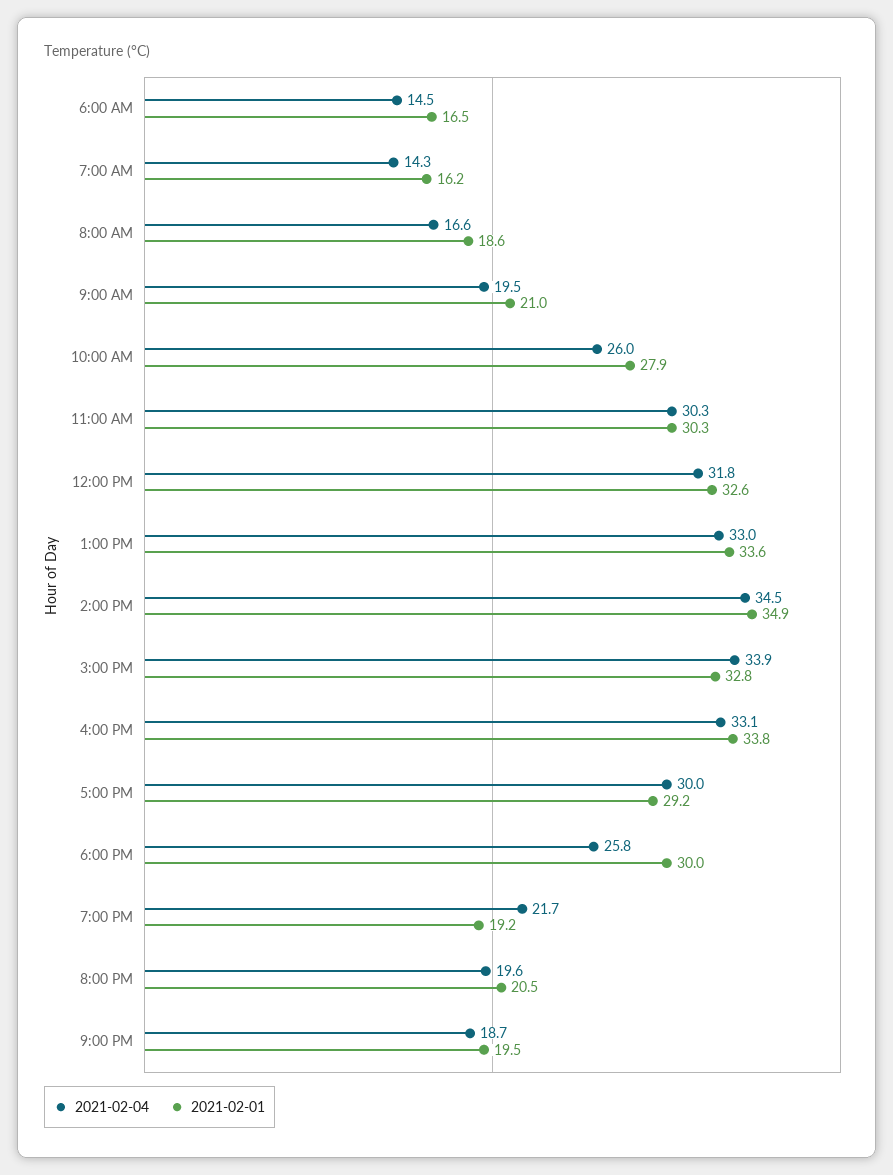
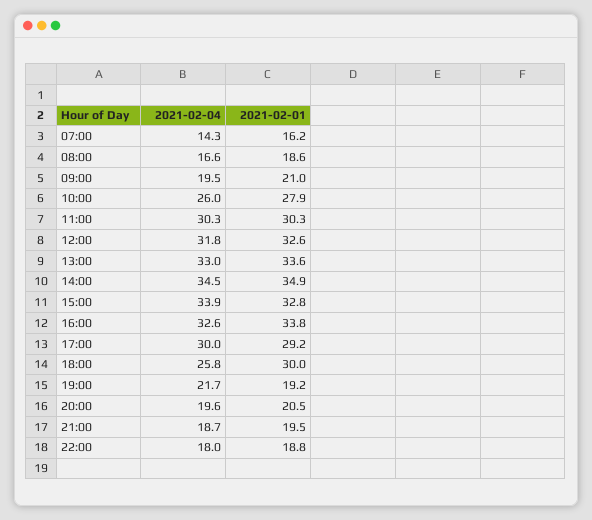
2021-02-04, 6:00 AM: 14.5 -> none
2021-02-01, 6:00 AM: 16.5 -> none
2021-02-04, 4:00 PM: 33.1 -> 32.6
2021-02-04, 22:00: none -> 18
2021-02-01, 22:00: none -> 18.8

